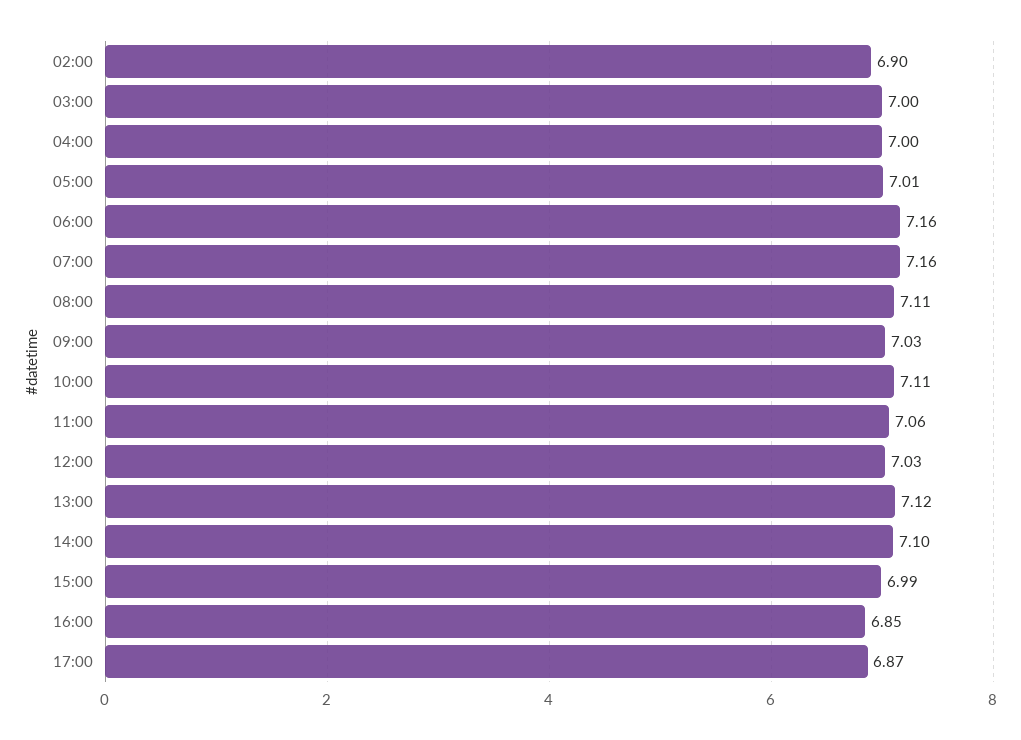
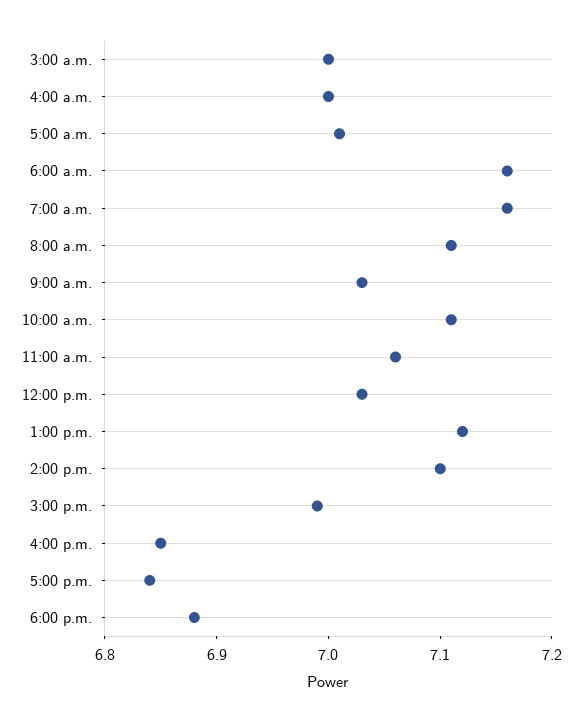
02:00: 6.9 -> none
17:00: 6.87 -> 6.84
6:00 p.m.: none -> 6.88

